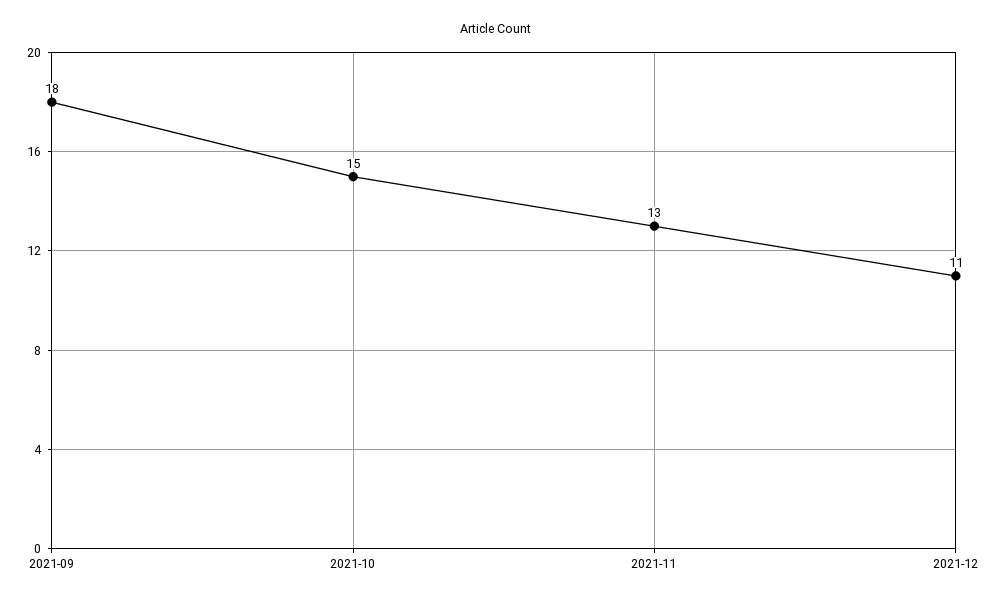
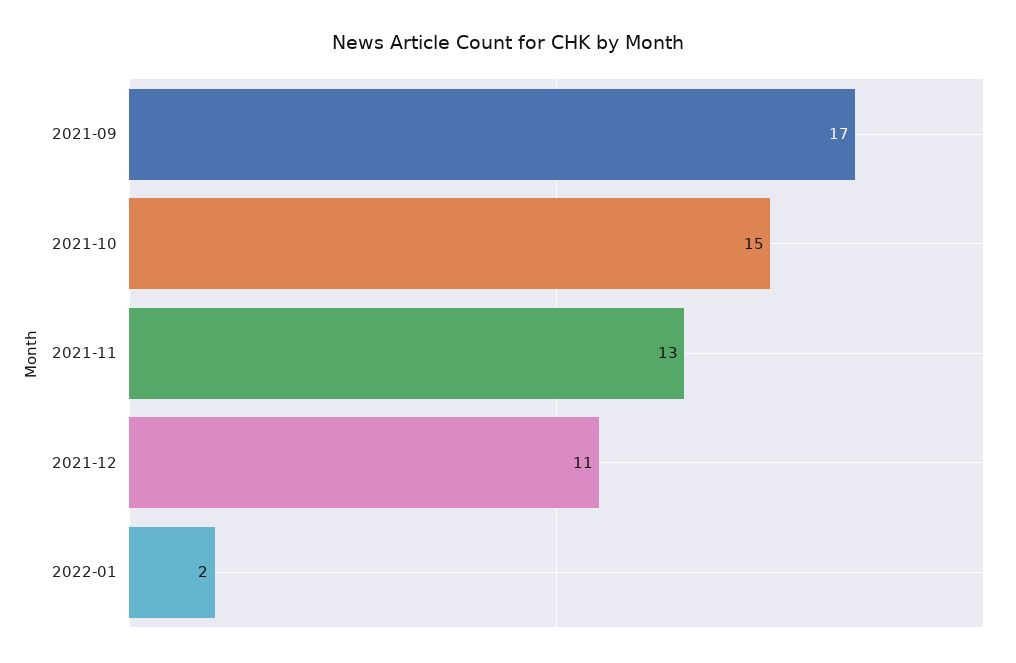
2021-09: 18 -> 17
2022-01: none -> 2

